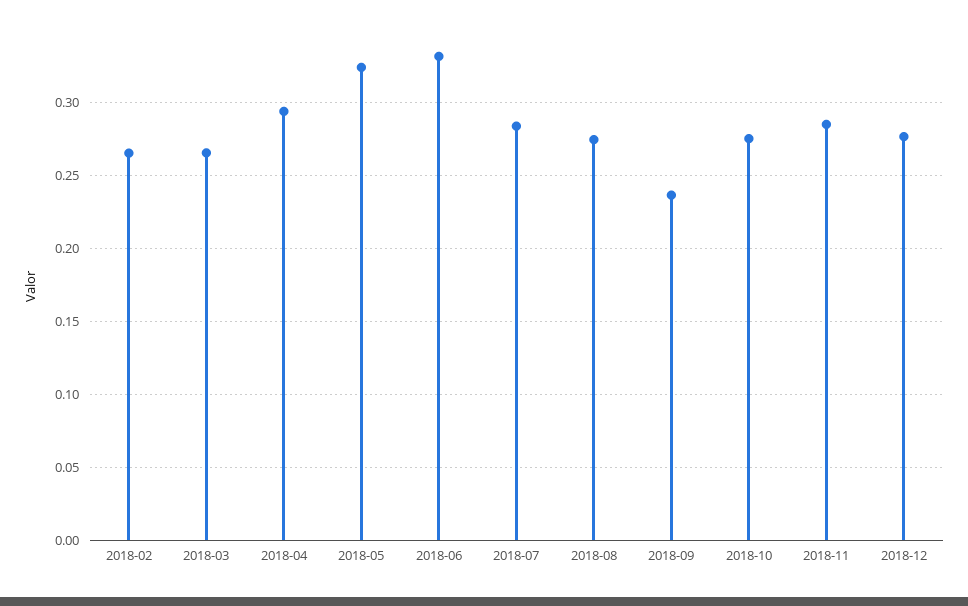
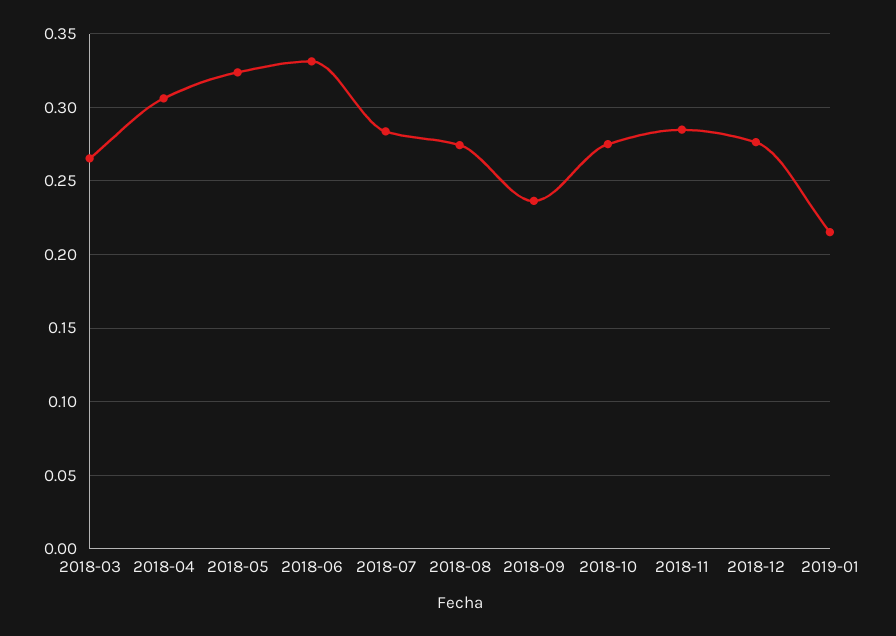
2018-02: 0.265 -> none
2018-04: 0.295 -> 0.305
2019-01: none -> 0.215

